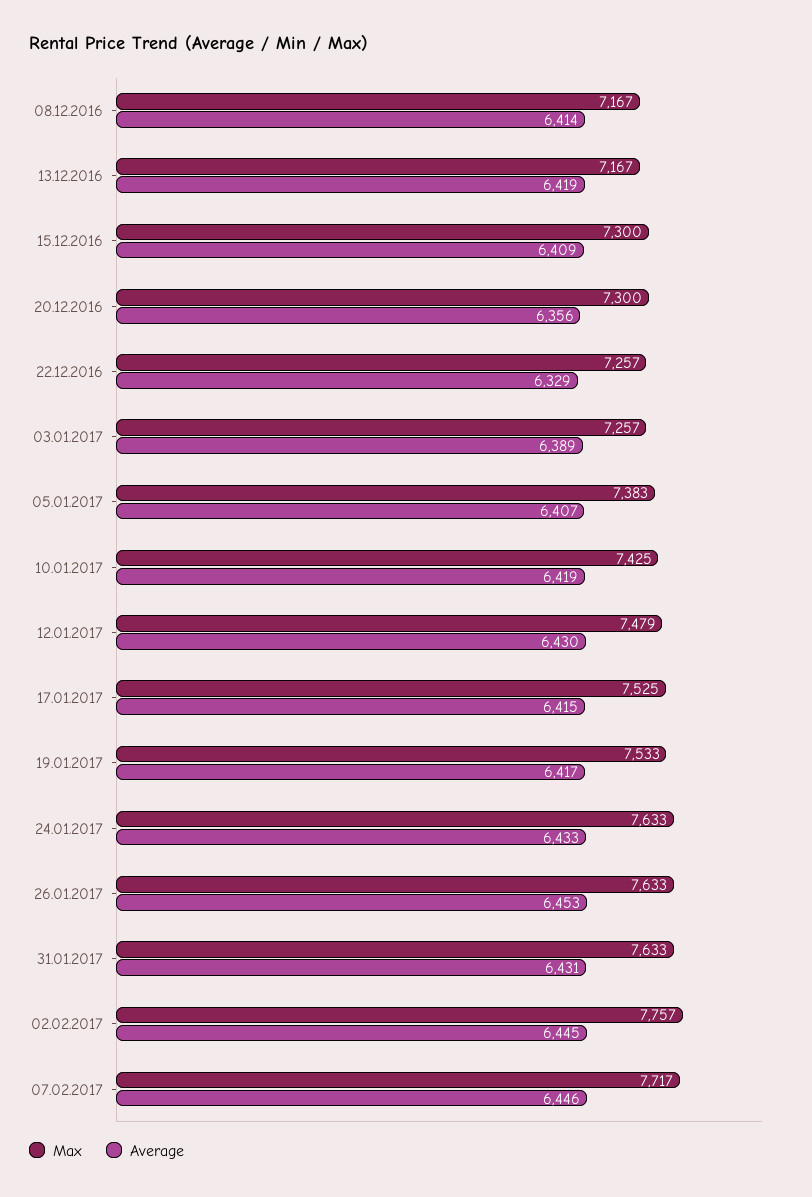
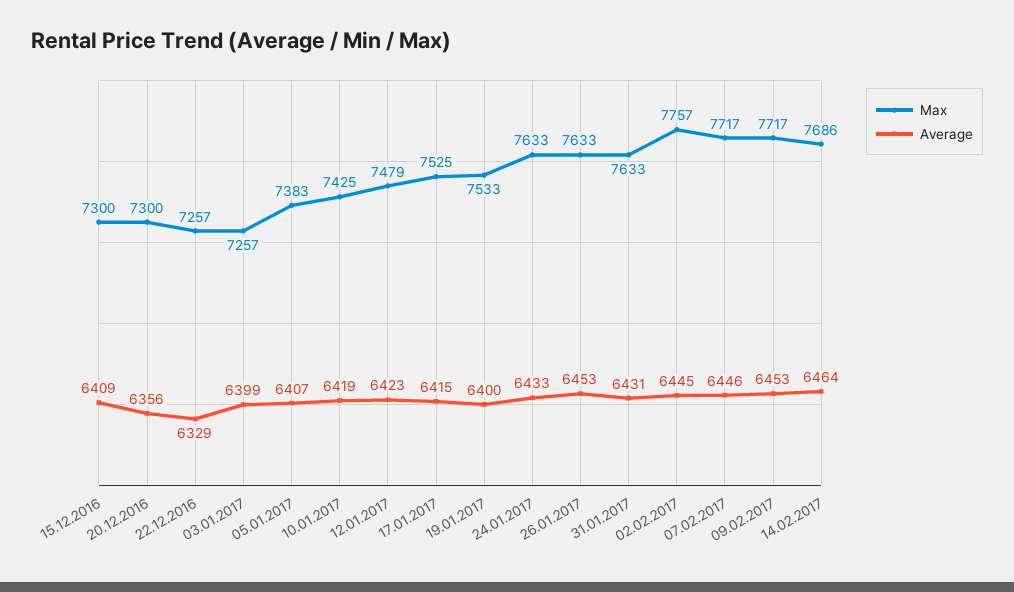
Max, 08.12.2016: 7167 -> none
Average, 08.12.2016: 6414 -> none
Max, 13.12.2016: 7167 -> none
Average, 13.12.2016: 6419 -> none
Average, 03.01.2017: 6389 -> 6399
Average, 12.01.2017: 6430 -> 6423
Average, 19.01.2017: 6417 -> 6400
Max, 09.02.2017: none -> 7717
Average, 09.02.2017: none -> 6453
Max, 14.02.2017: none -> 7686
Average, 14.02.2017: none -> 6464

